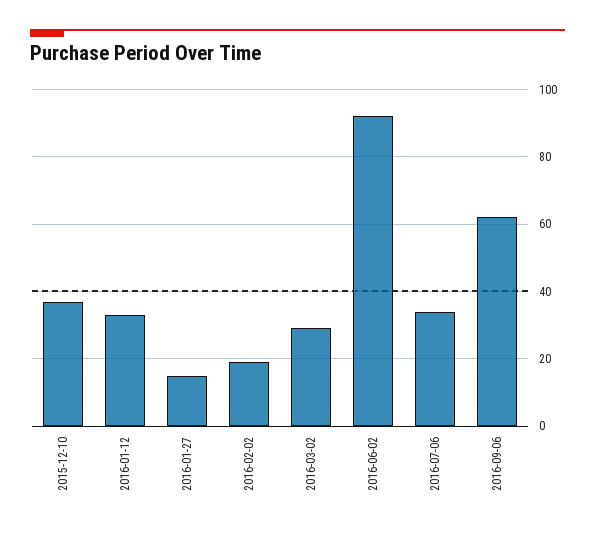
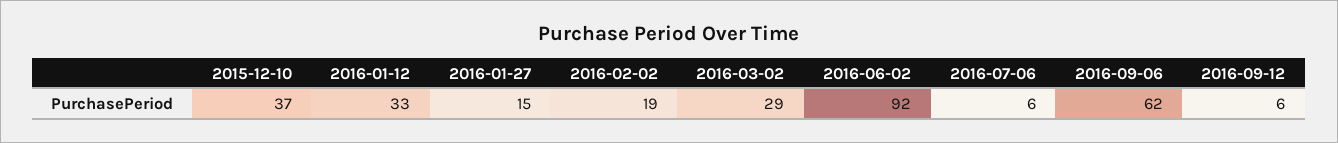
2016-07-06: 35 -> 6
2016-09-12: none -> 6

